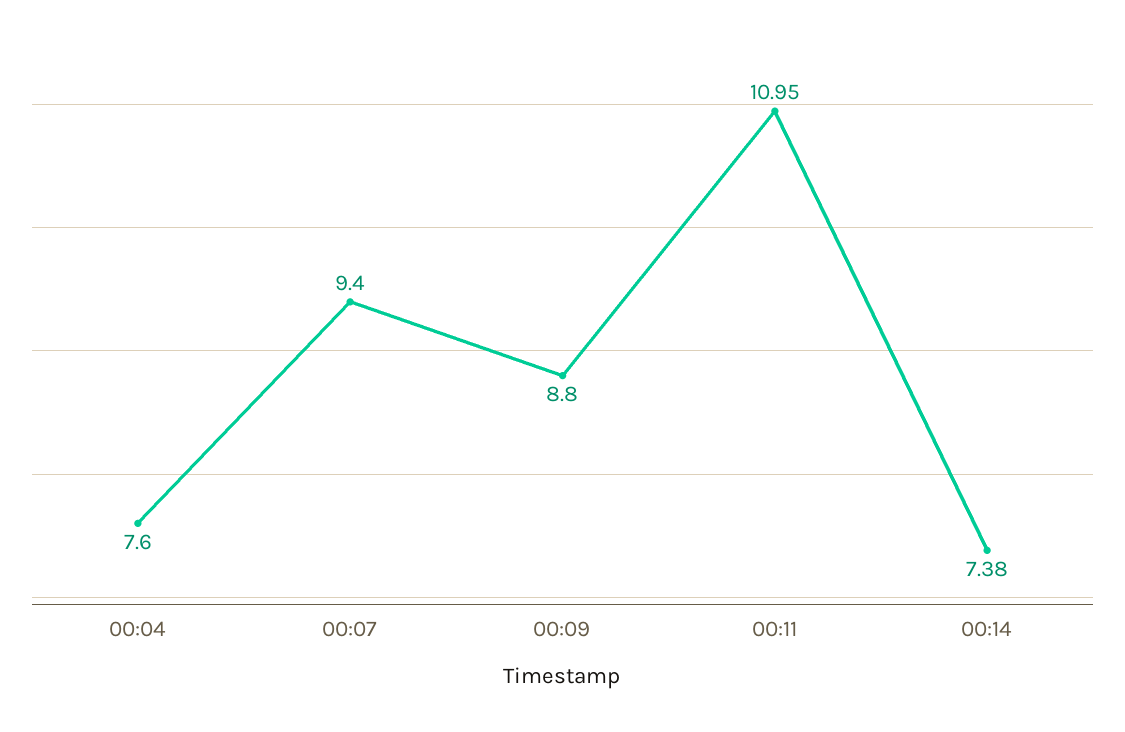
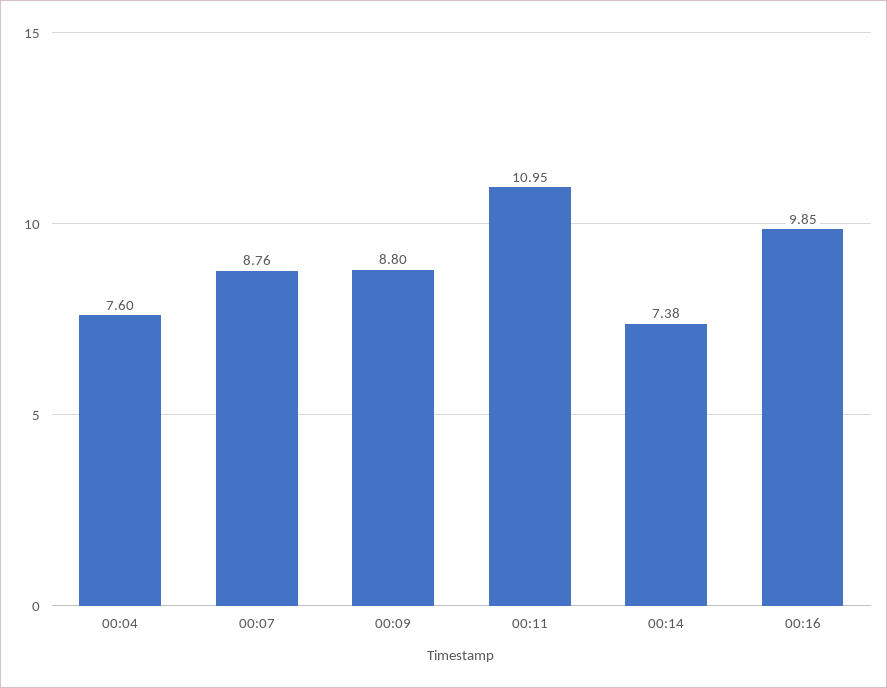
00:07: 9.4 -> 8.76
00:16: none -> 9.85

